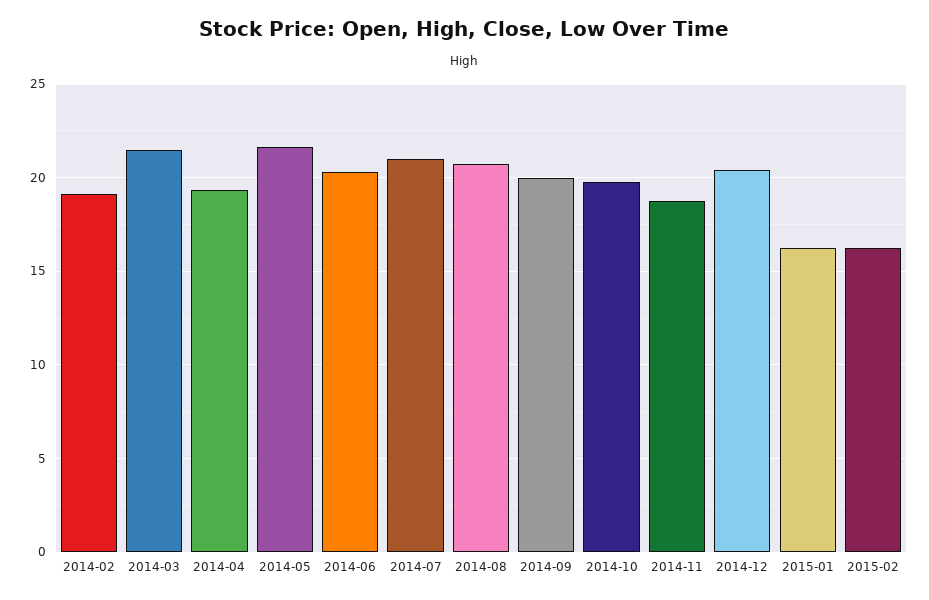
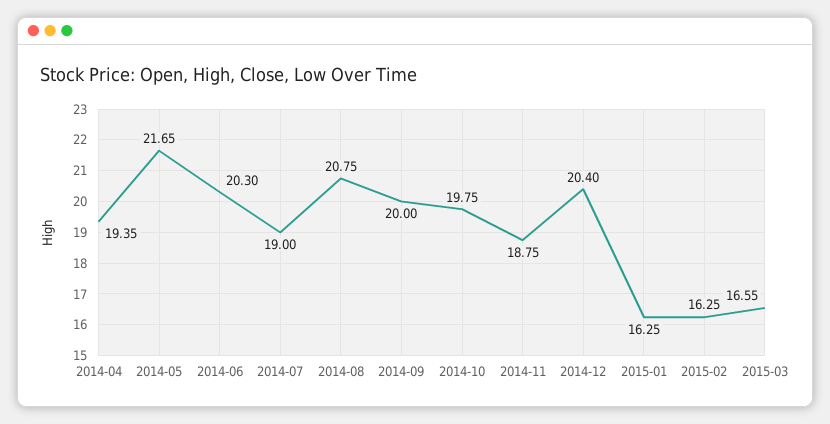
2014-02: 19 -> none
2014-03: 21.5 -> none
2014-07: 21 -> 19
2015-03: none -> 16.55

